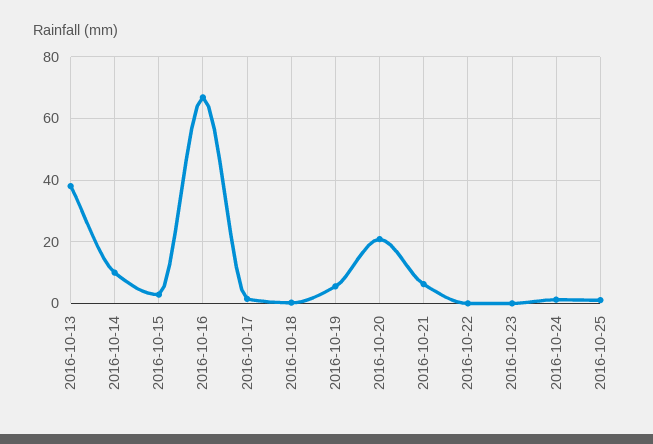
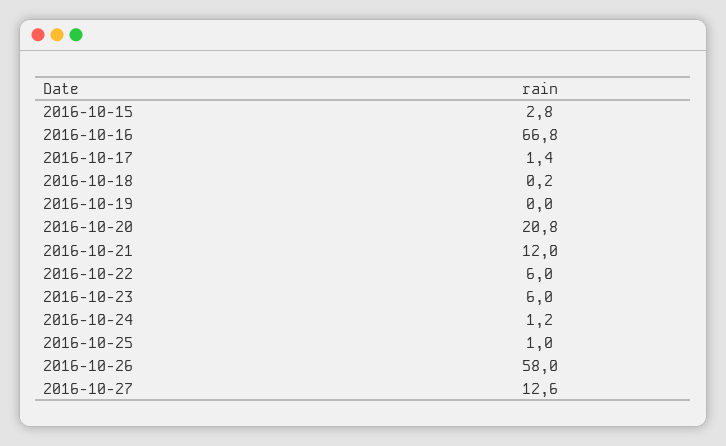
2016-10-13: 38 -> none
2016-10-14: 10 -> none
2016-10-19: 6 -> 0
2016-10-21: 6 -> 12
2016-10-22: 0 -> 6
2016-10-23: 0 -> 6
2016-10-26: none -> 58
2016-10-27: none -> 12.6

